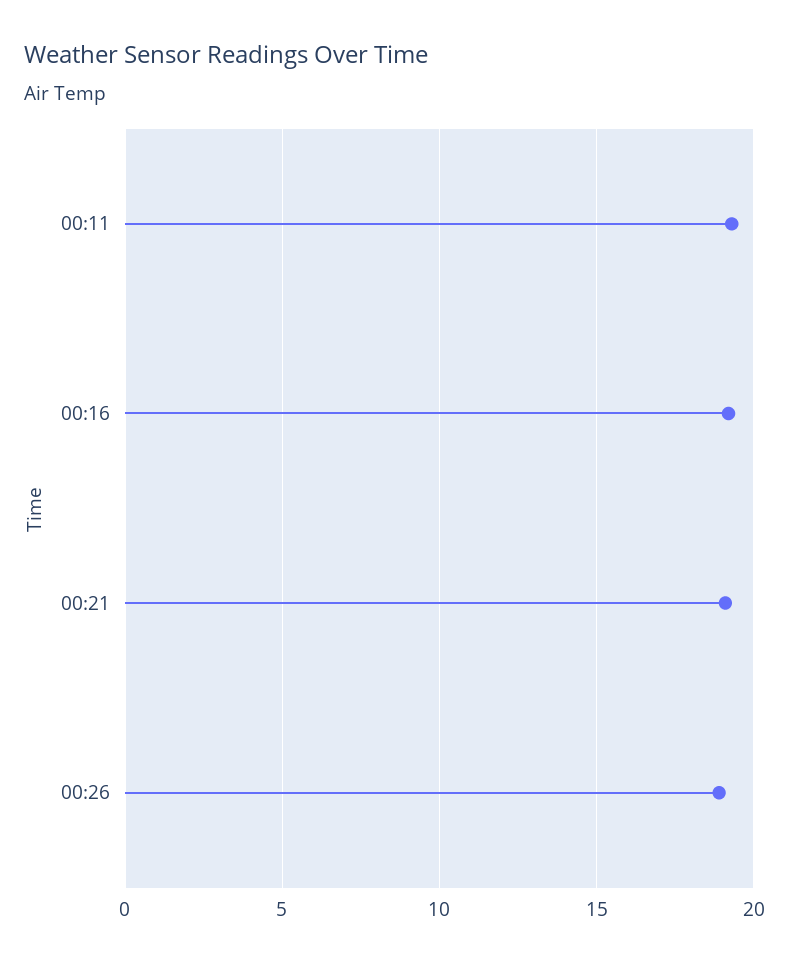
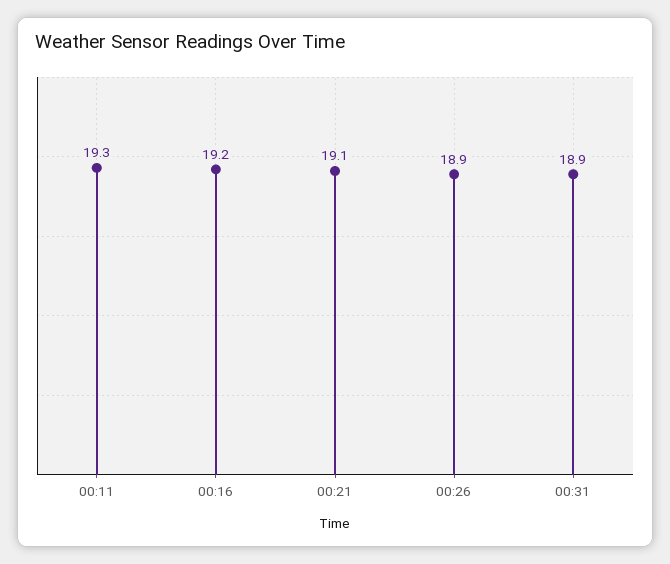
00:31: none -> 18.9

